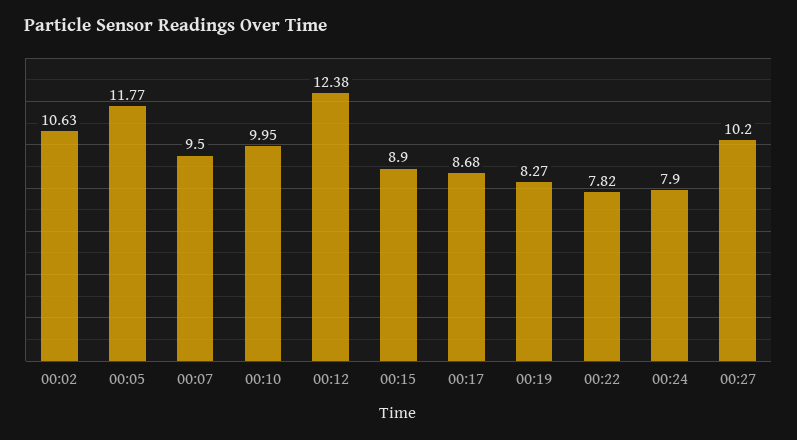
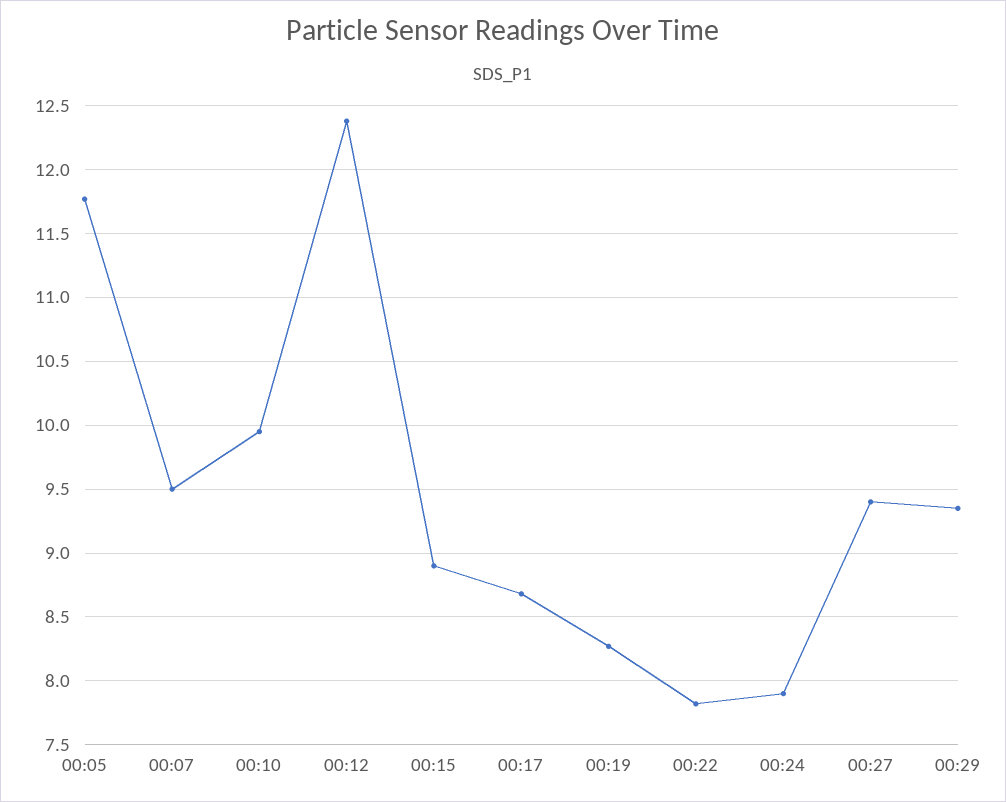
00:02: 10.63 -> none
00:27: 10.2 -> 9.4
00:29: none -> 9.35

